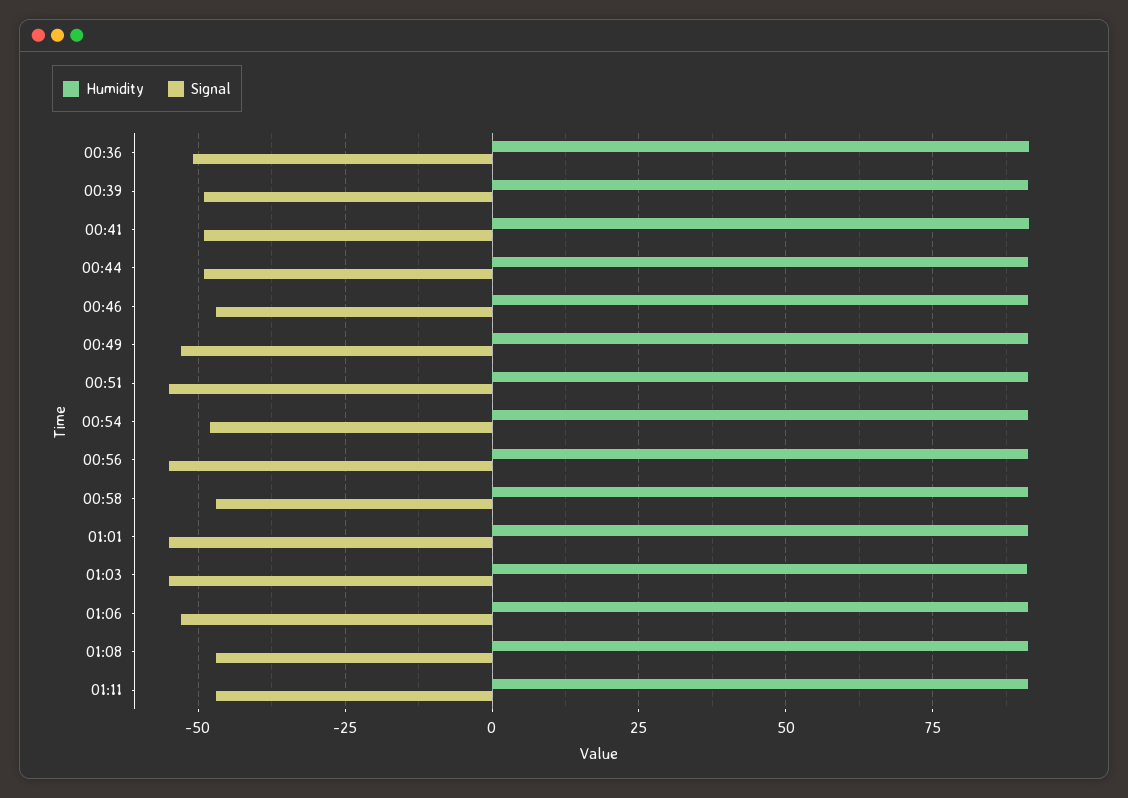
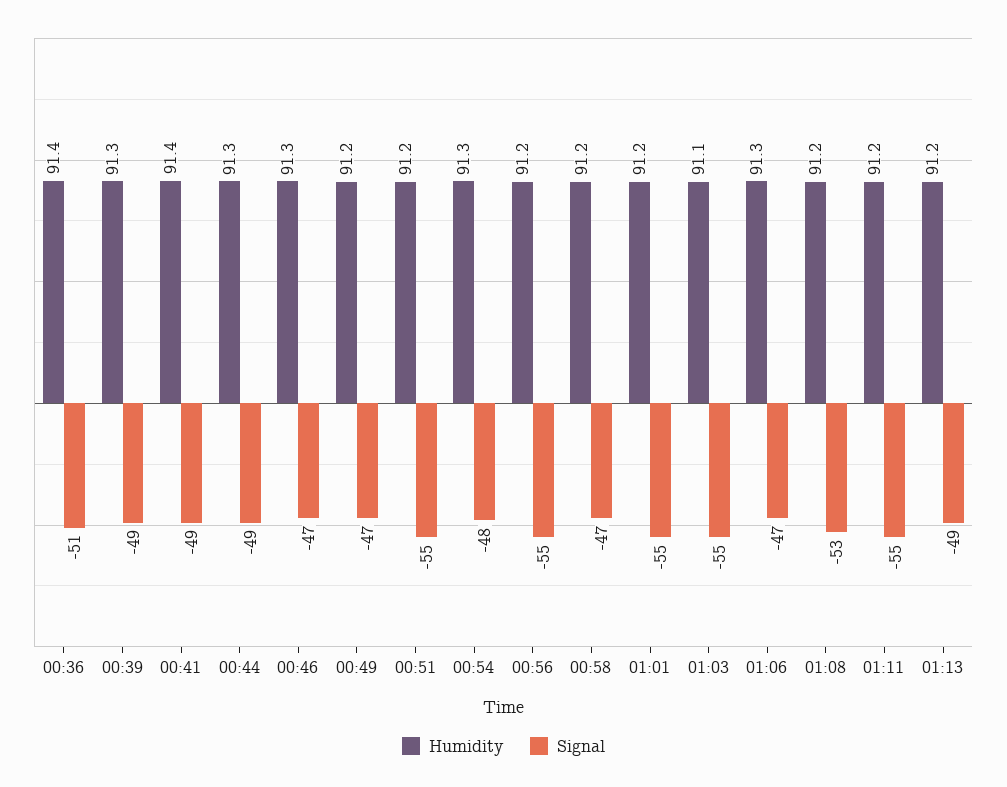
Signal, 00:49: -52.5 -> -47
Signal, 01:06: -52.5 -> -47
Signal, 01:08: -47.5 -> -53
Signal, 01:11: -47.5 -> -55
Humidity, 01:13: none -> 91.2
Signal, 01:13: none -> -49

